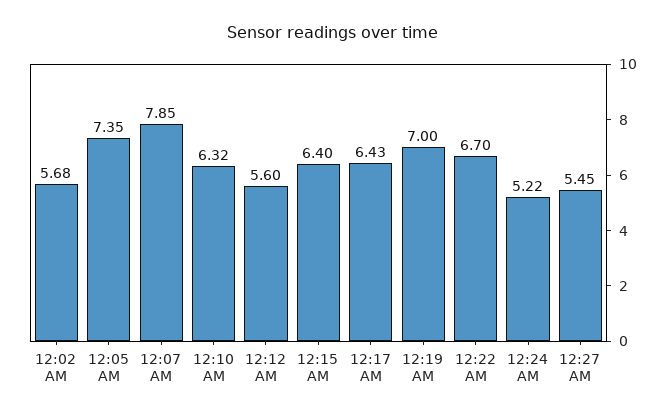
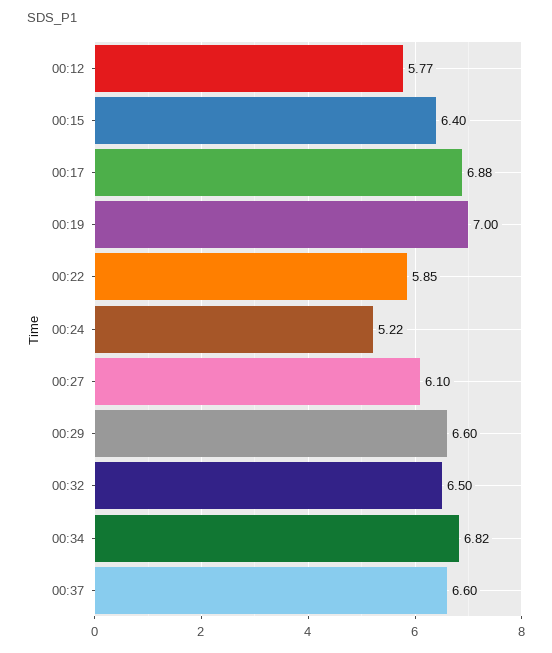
12:02 AM: 5.68 -> none
12:05 AM: 7.35 -> none
12:07 AM: 7.85 -> none
12:10 AM: 6.32 -> none
12:12 AM: 5.6 -> 5.77
12:17 AM: 6.43 -> 6.88
12:22 AM: 6.7 -> 5.85
12:27 AM: 5.45 -> 6.1
00:29: none -> 6.6
00:32: none -> 6.5
00:34: none -> 6.82
00:37: none -> 6.6

